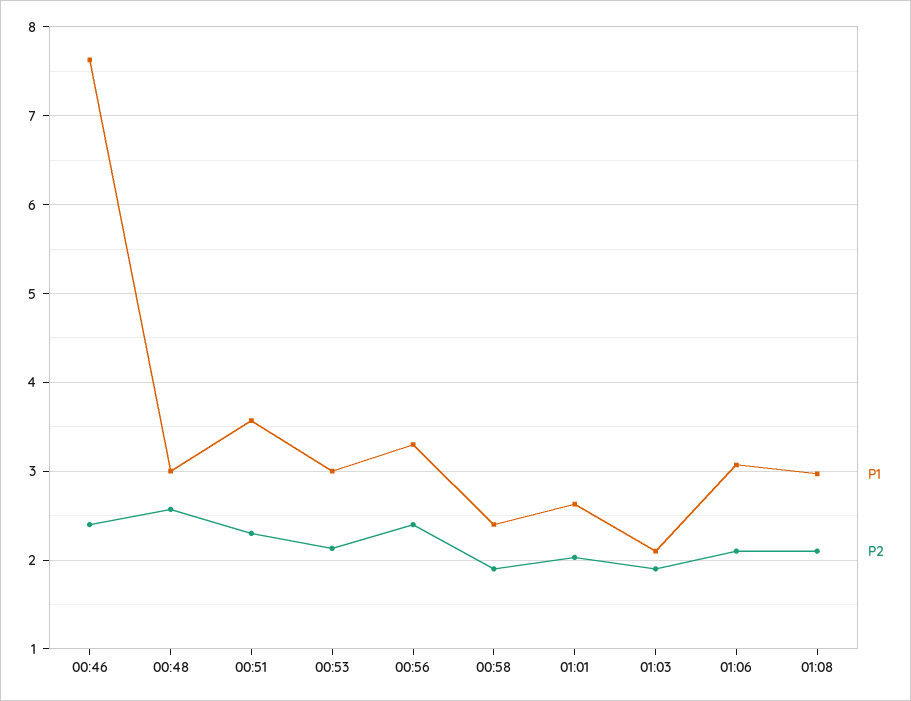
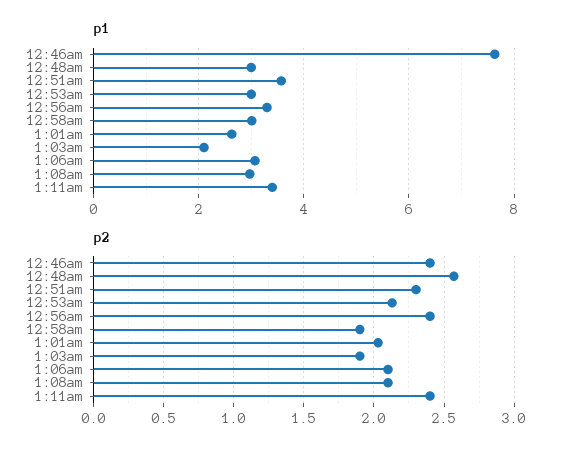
P1, 00:58: 2.4 -> 3
P1, 1:11am: none -> 3.4
P2, 1:11am: none -> 2.4

